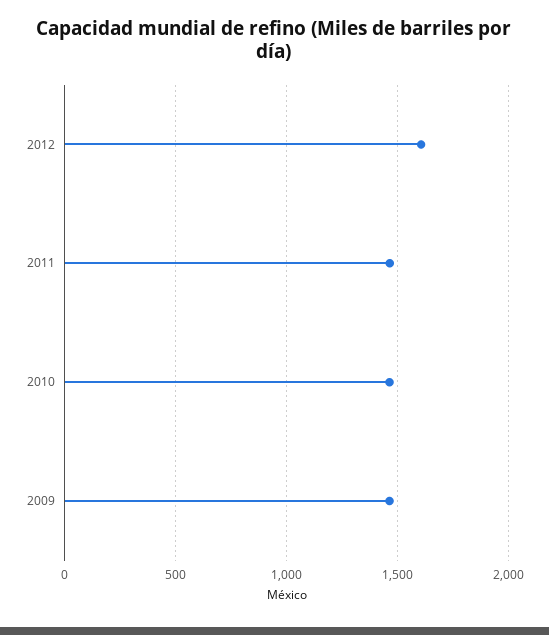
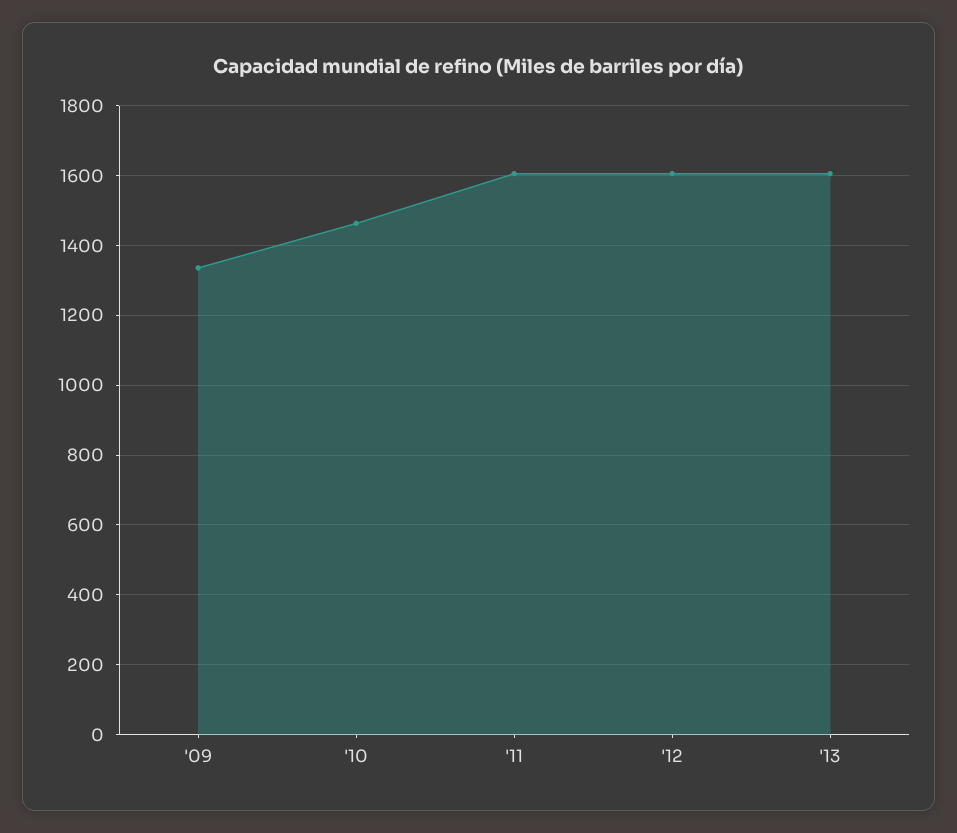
2011: 1450 -> 1600
2009: 1450 -> 1340
'13: none -> 1600

